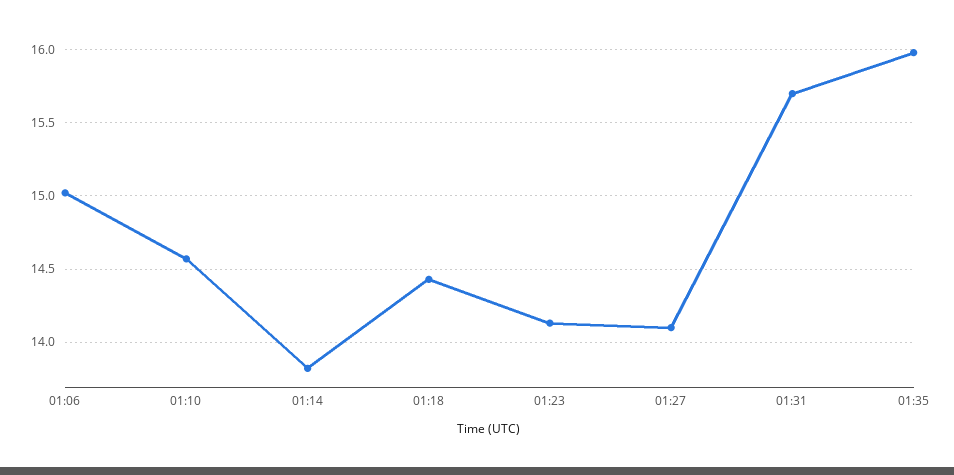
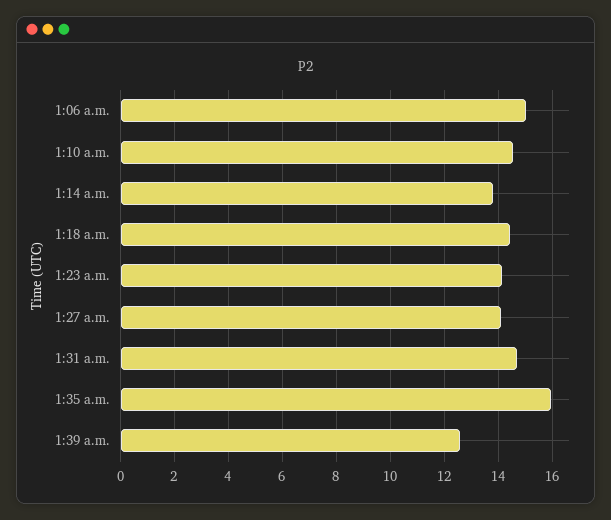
01:31: 15.7 -> 14.75
1:39 a.m.: none -> 12.5

